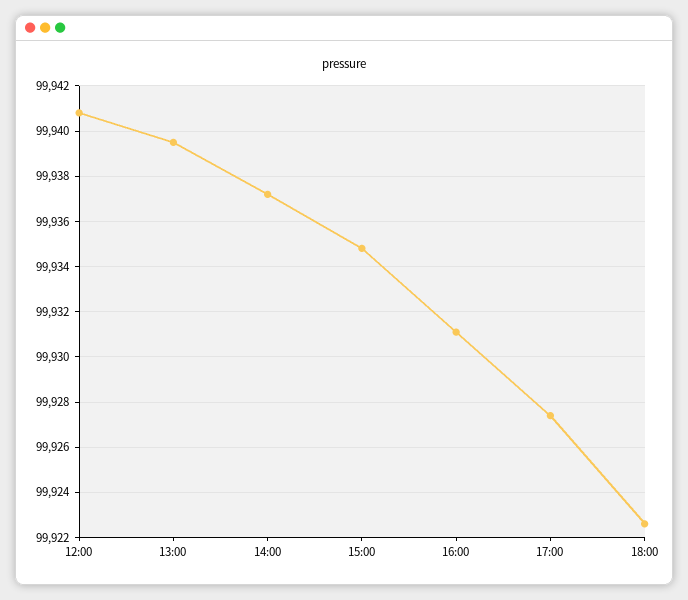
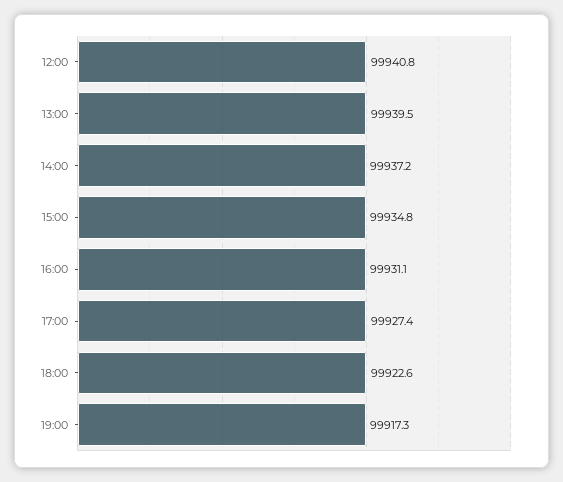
19:00: none -> 99917.3

